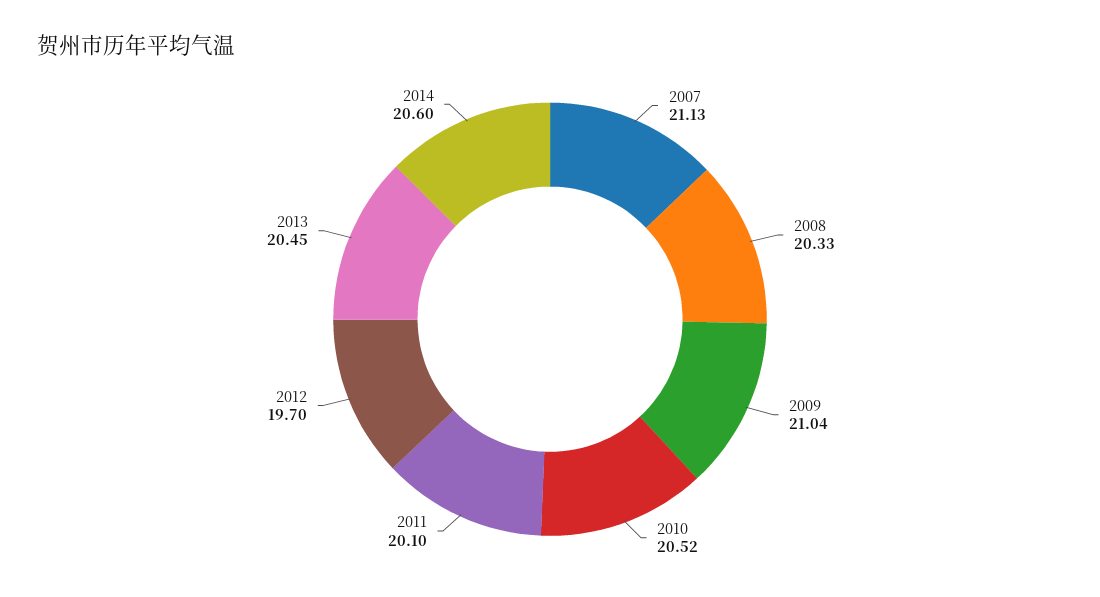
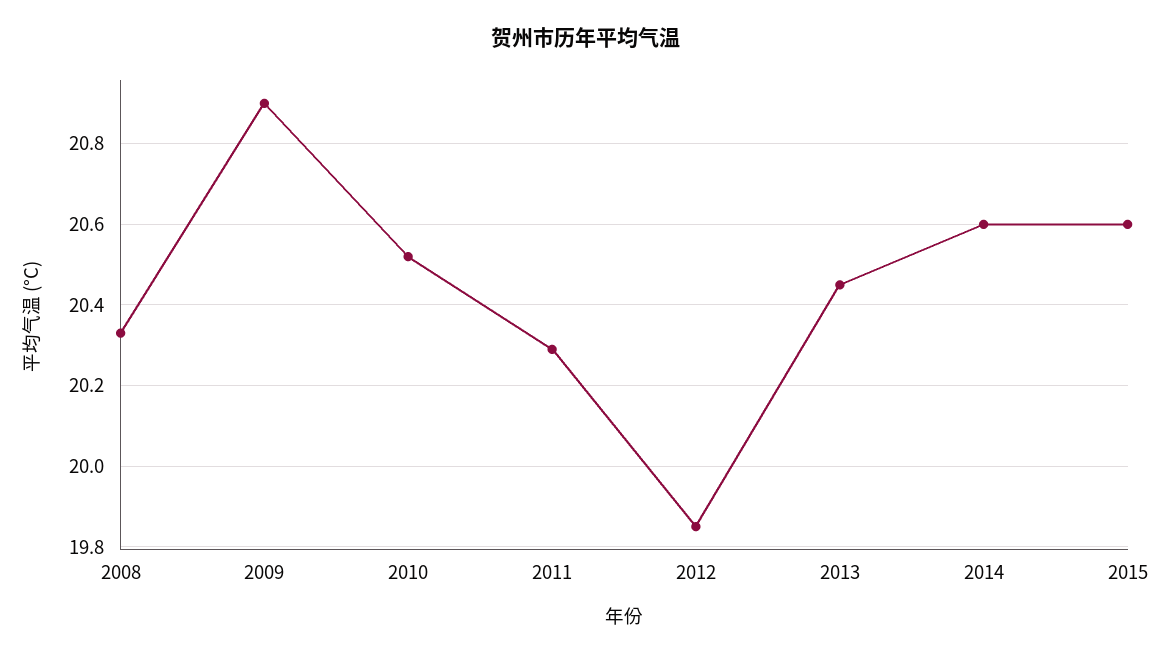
2007: 21.13 -> none
2009: 21.04 -> 20.9
2011: 20.1 -> 20.3
2012: 19.7 -> 19.85
2015: none -> 20.6

